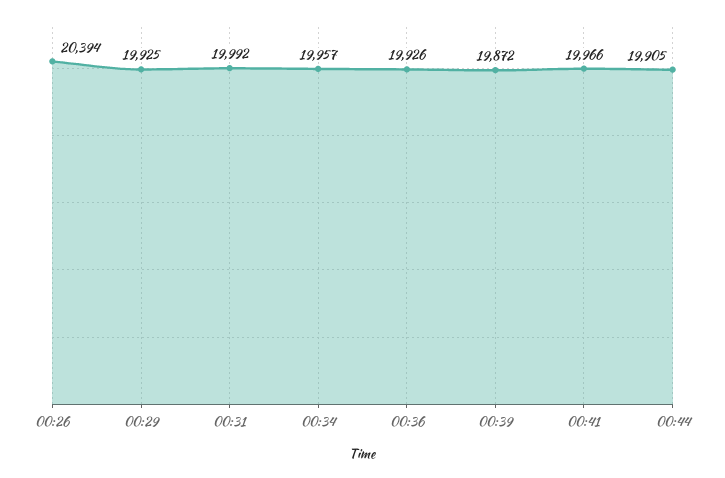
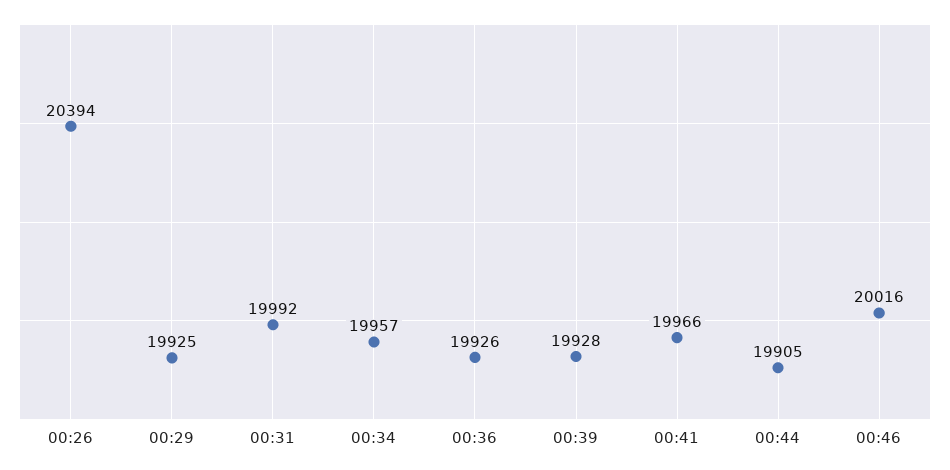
00:39: 19872 -> 19928
00:46: none -> 20016

